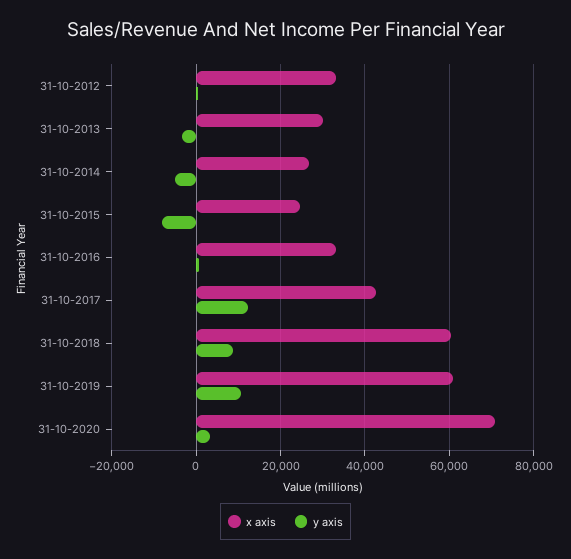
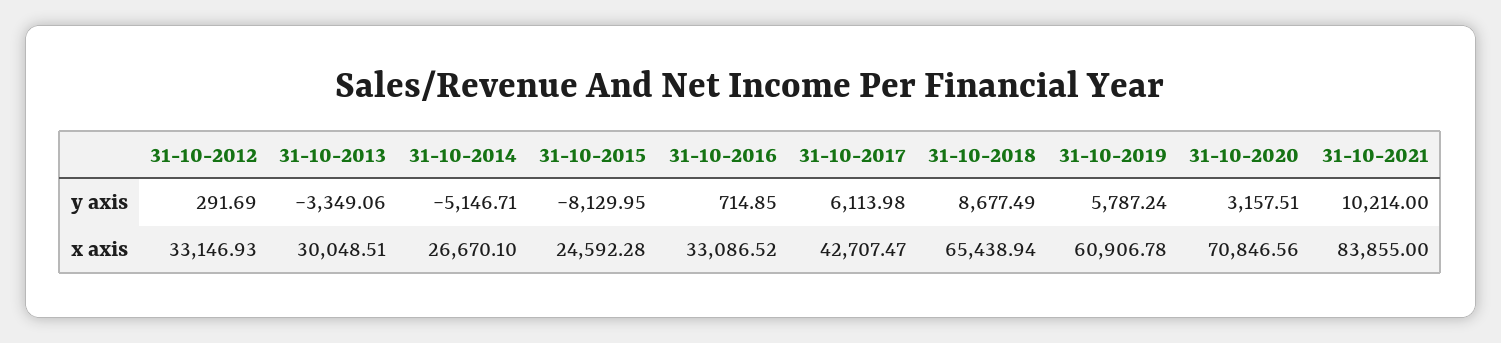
y axis, 31-10-2017: 12000 -> 6113.98
x axis, 31-10-2018: 60000 -> 65438.94
y axis, 31-10-2019: 10000 -> 5787.24
y axis, 31-10-2021: none -> 10214
x axis, 31-10-2021: none -> 83855

